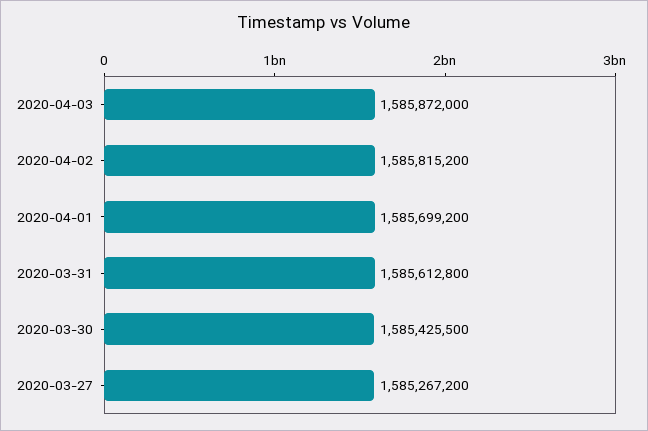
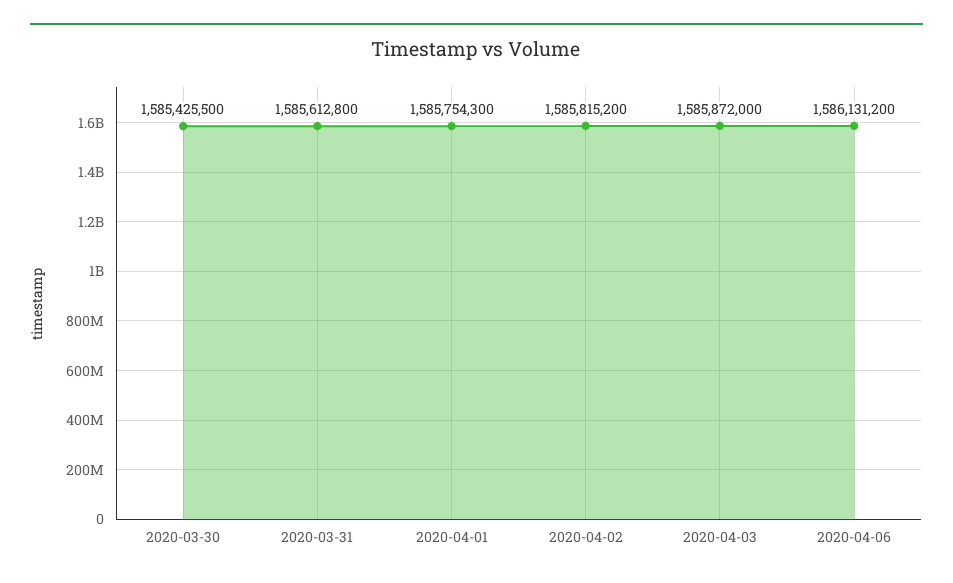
2020-04-01: 1585699200 -> 1585754300
2020-03-27: 1585267200 -> none
2020-04-06: none -> 1586131200

